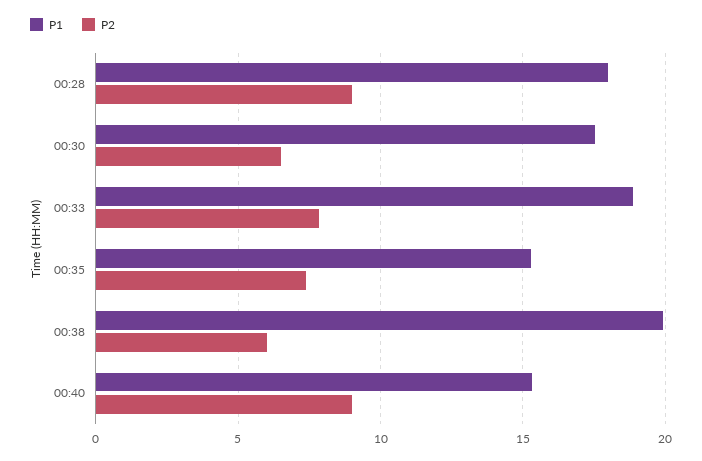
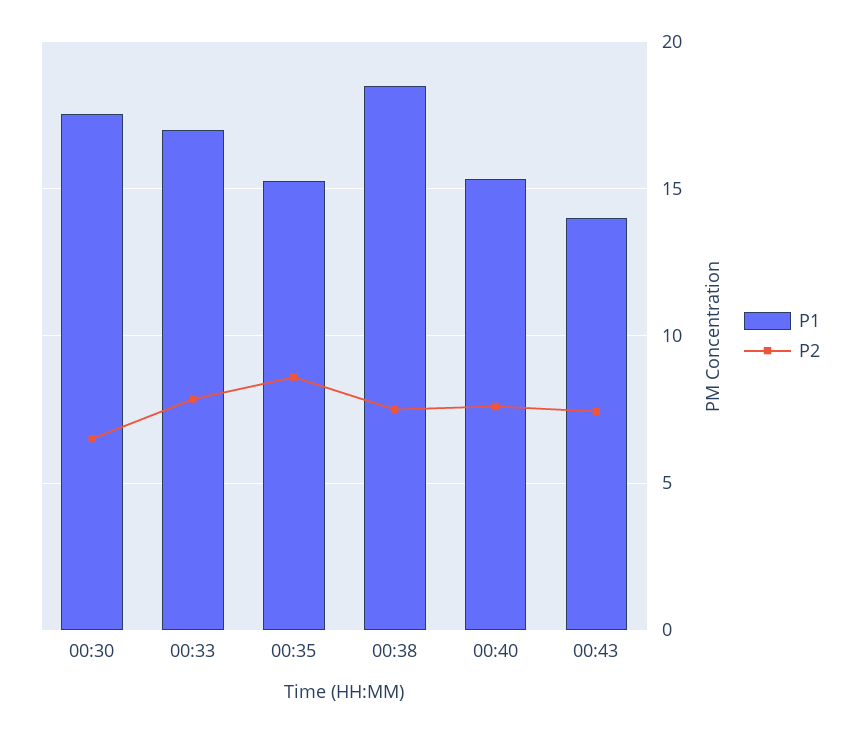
P1, 00:28: 18 -> none
P2, 00:28: 9 -> none
P1, 00:33: 19 -> 17
P2, 00:35: 7.5 -> 8.5
P1, 00:38: 20 -> 18.5
P2, 00:38: 6 -> 7.5
P2, 00:40: 9 -> 7.5
P1, 00:43: none -> 14
P2, 00:43: none -> 7.5

